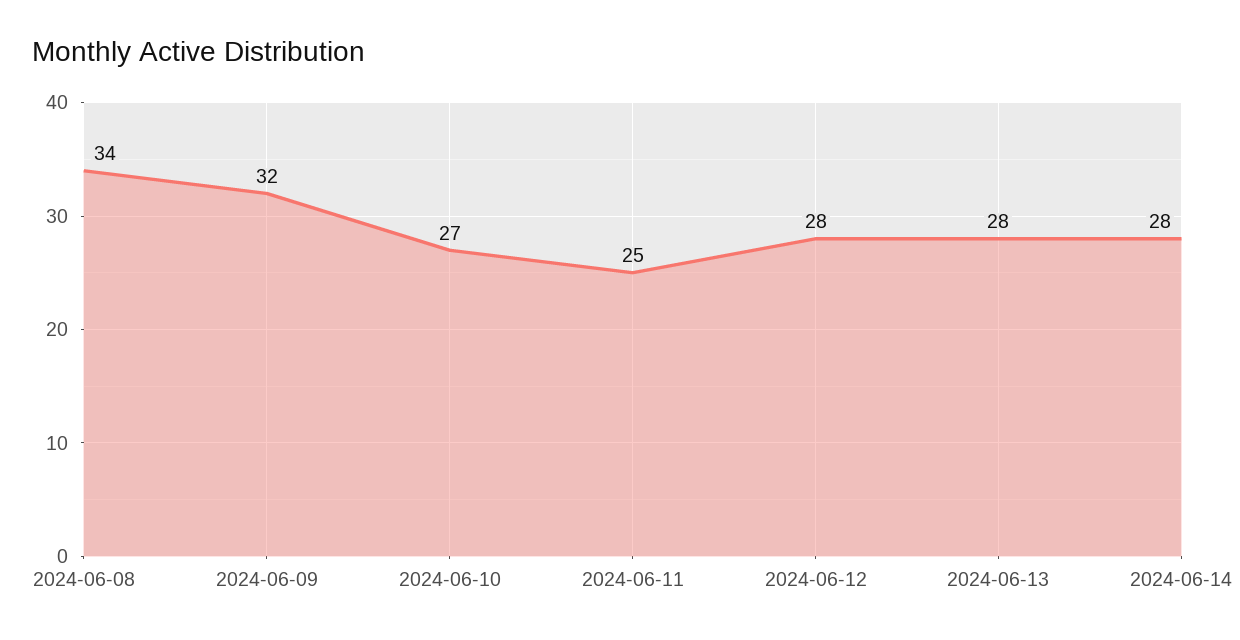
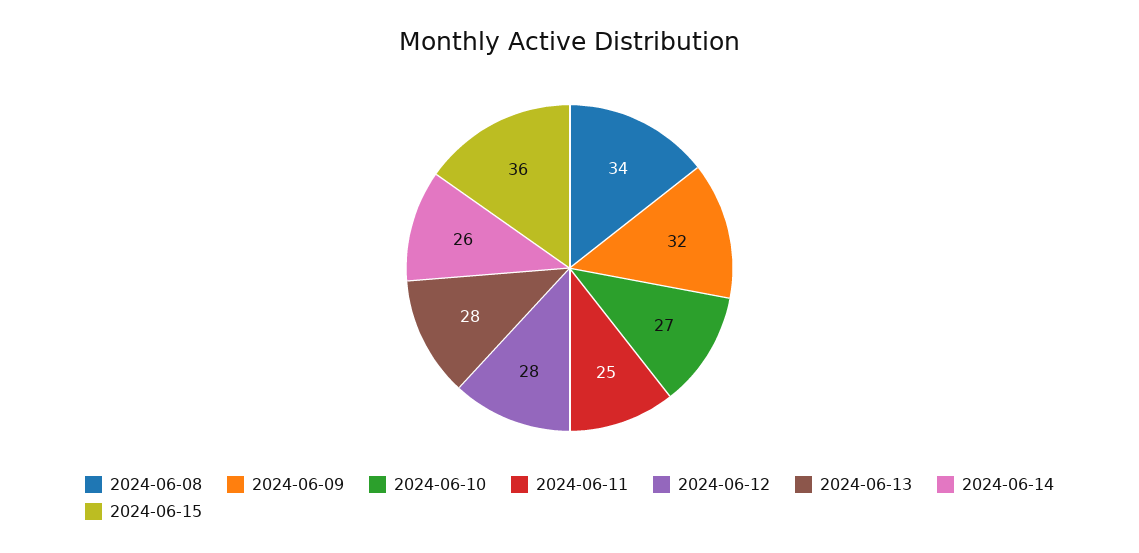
2024-06-14: 28 -> 26
2024-06-15: none -> 36

